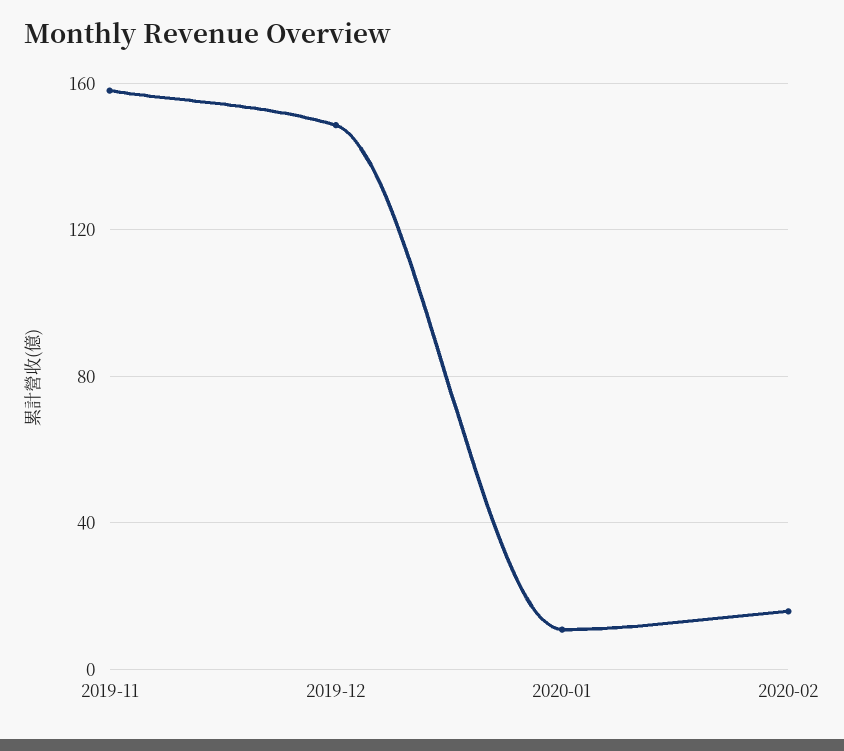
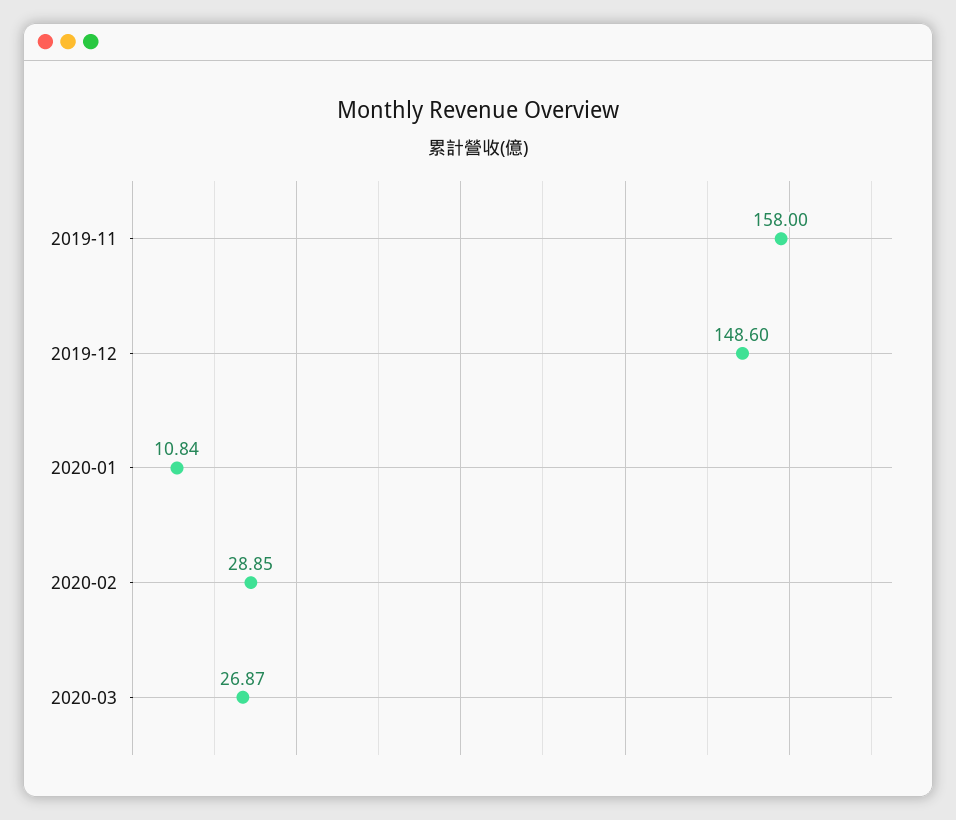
2020-02: 15 -> 28.85
2020-03: none -> 26.87

